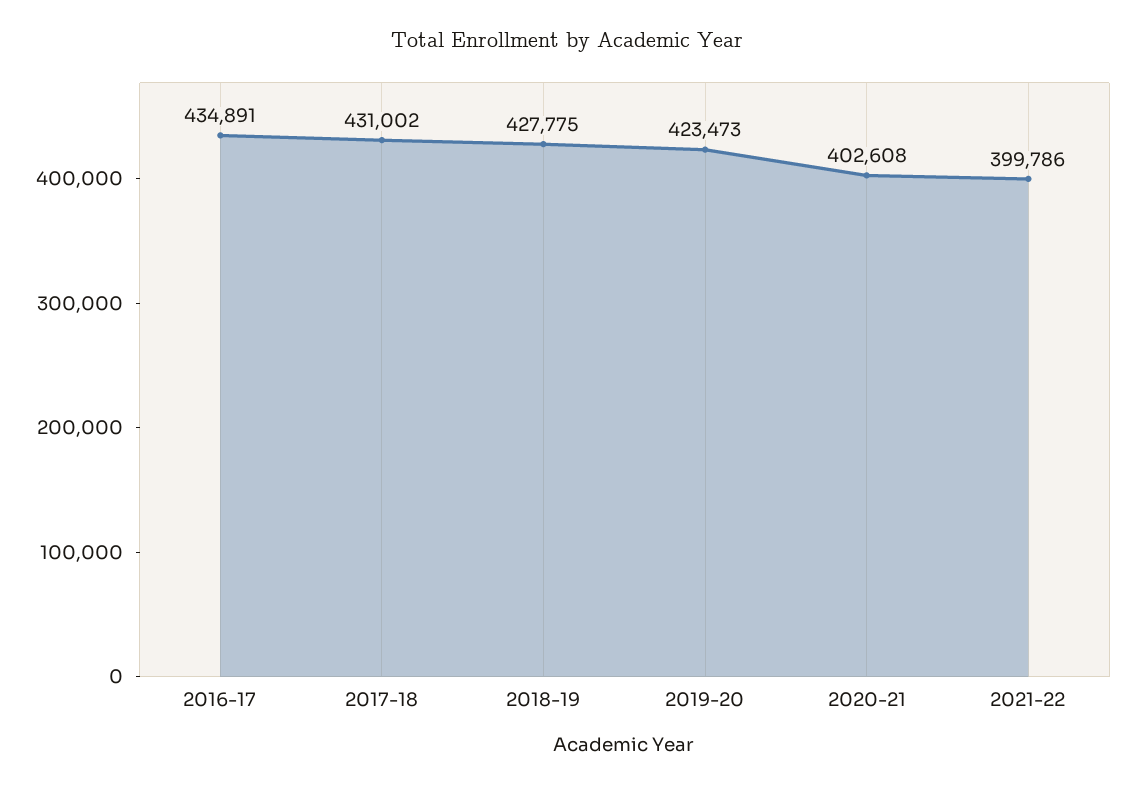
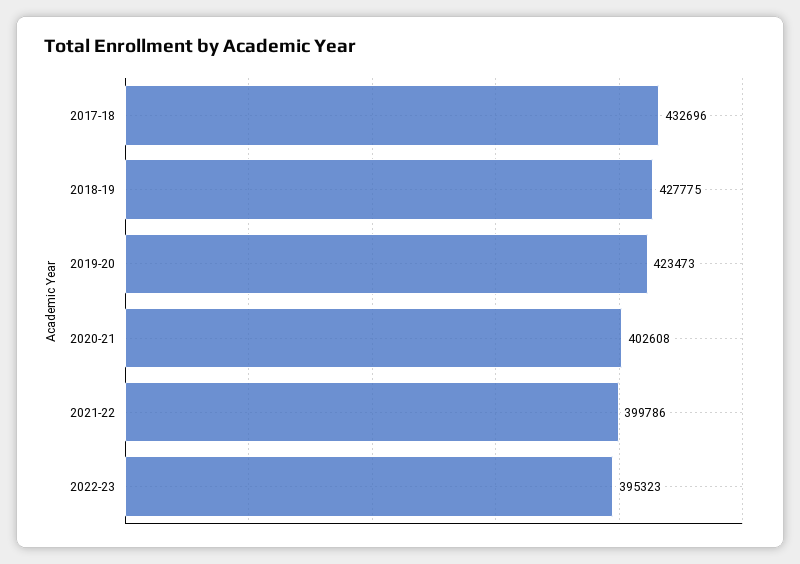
2016-17: 434891 -> none
2017-18: 431002 -> 432696
2022-23: none -> 395323

